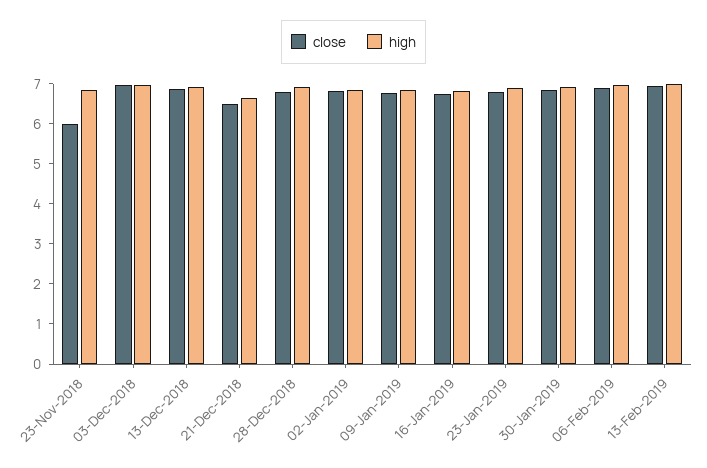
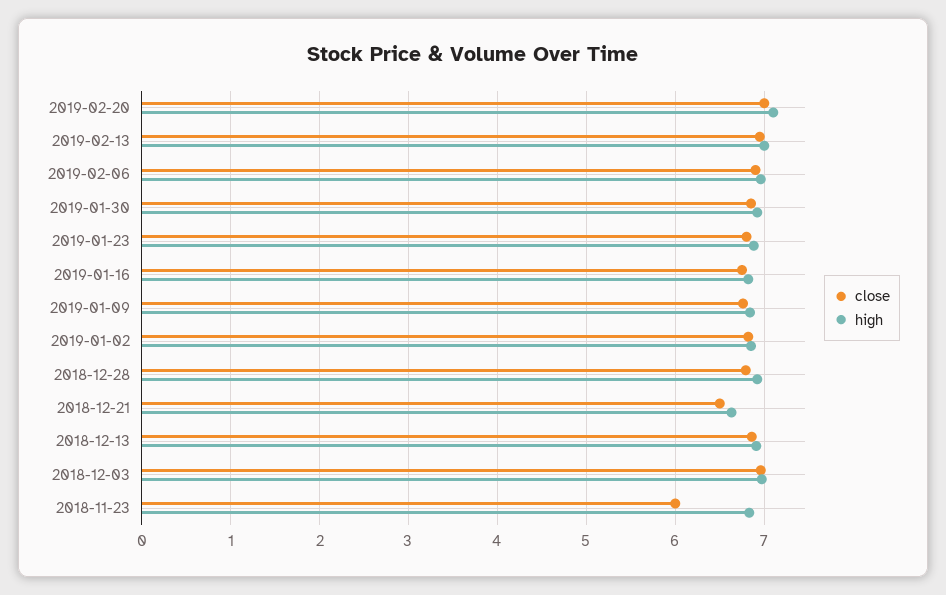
close, 2019-02-20: none -> 7
high, 2019-02-20: none -> 7.1

